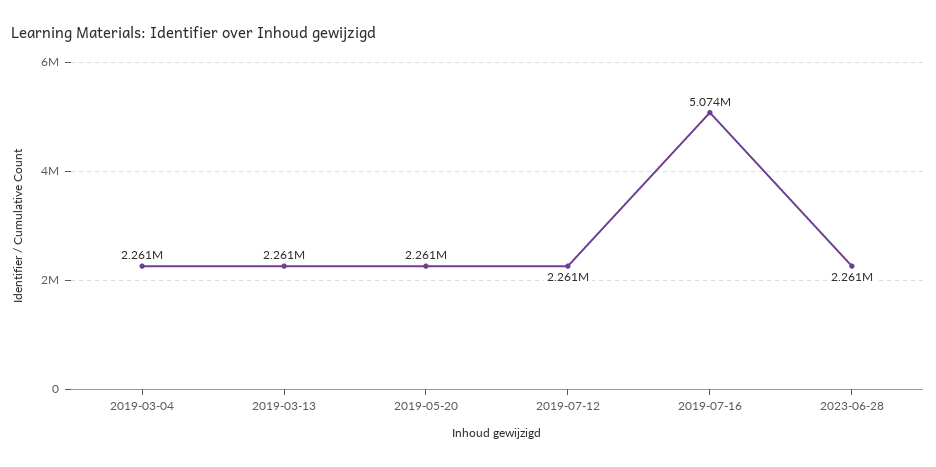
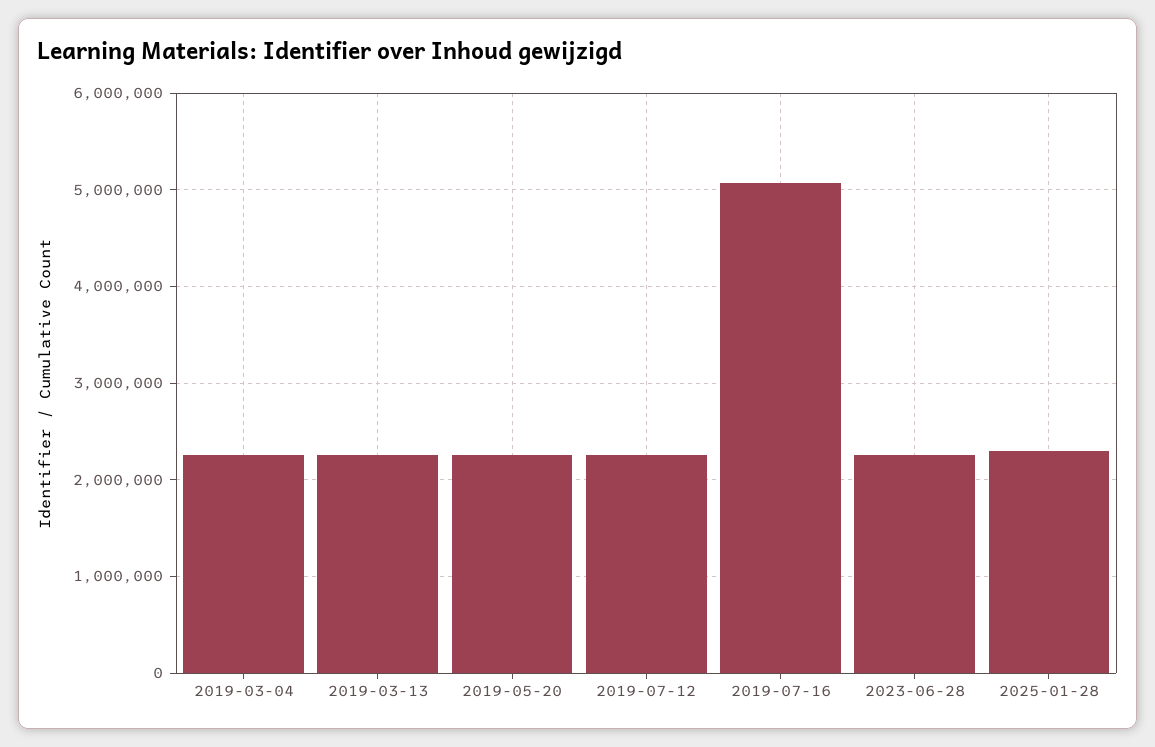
2025-01-28: none -> 2300000

